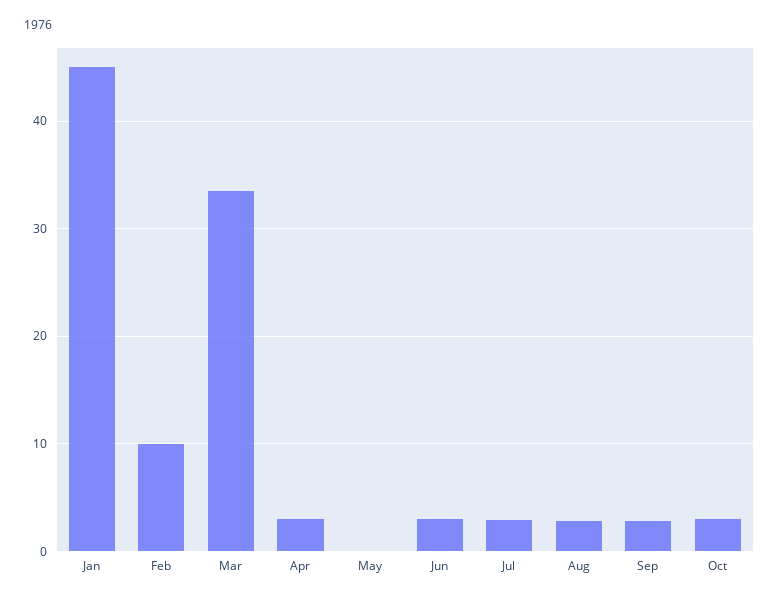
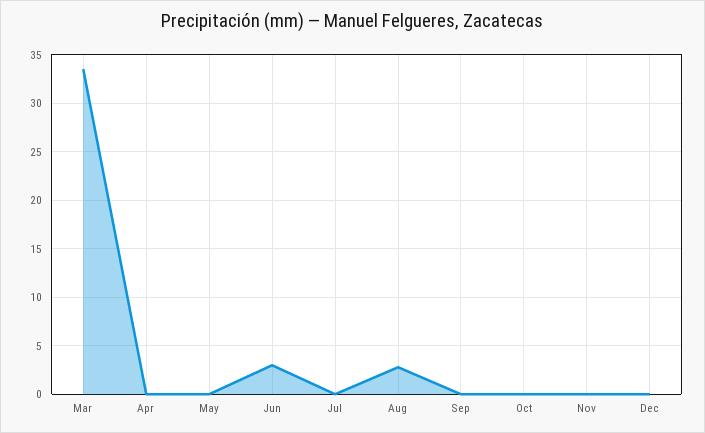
Jan: 45 -> none
Feb: 10 -> none
Apr: 3 -> 0
Jul: 3 -> 0
Sep: 3 -> 0
Oct: 3 -> 0
Nov: none -> 0
Dec: none -> 0

